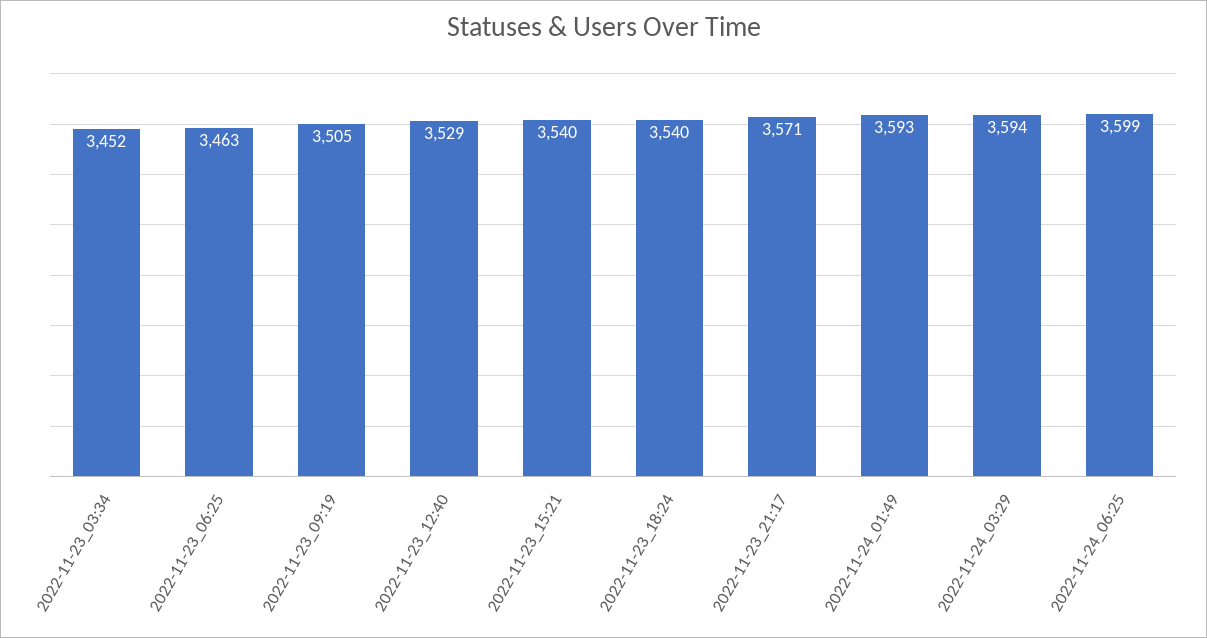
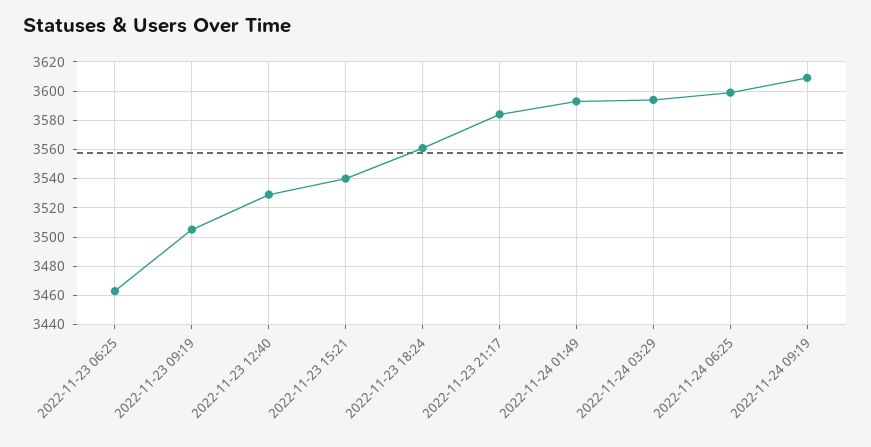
2022-11-23_03:34: 3452 -> none
2022-11-23_18:24: 3540 -> 3560
2022-11-23_21:17: 3571 -> 3585
2022-11-24 09:19: none -> 3610

